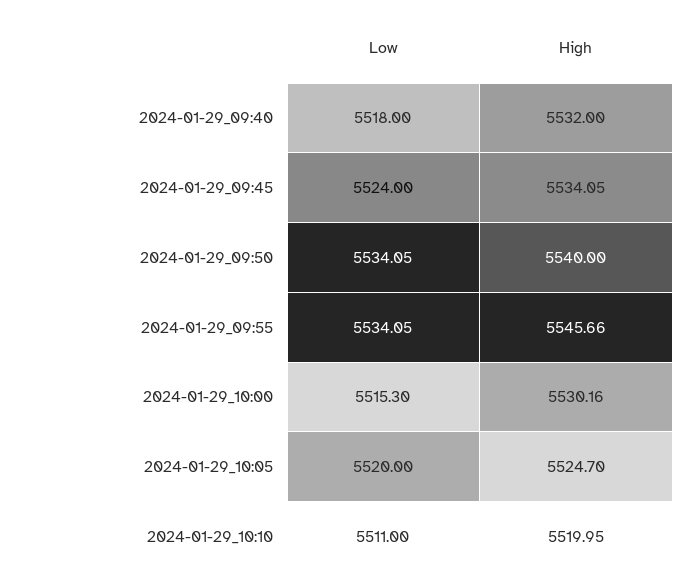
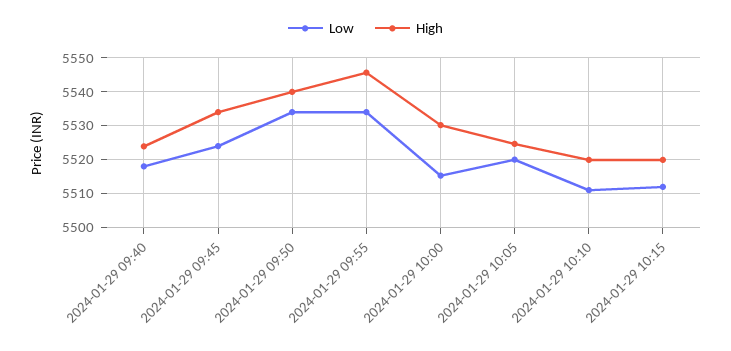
High, 2024-01-29_09:40: 5532 -> 5524
Low, 2024-01-29 10:15: none -> 5512
High, 2024-01-29 10:15: none -> 5520

